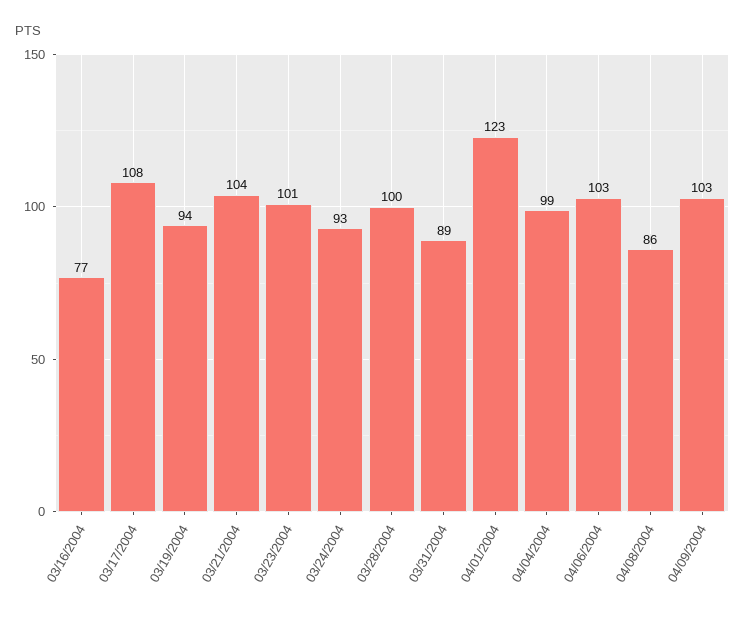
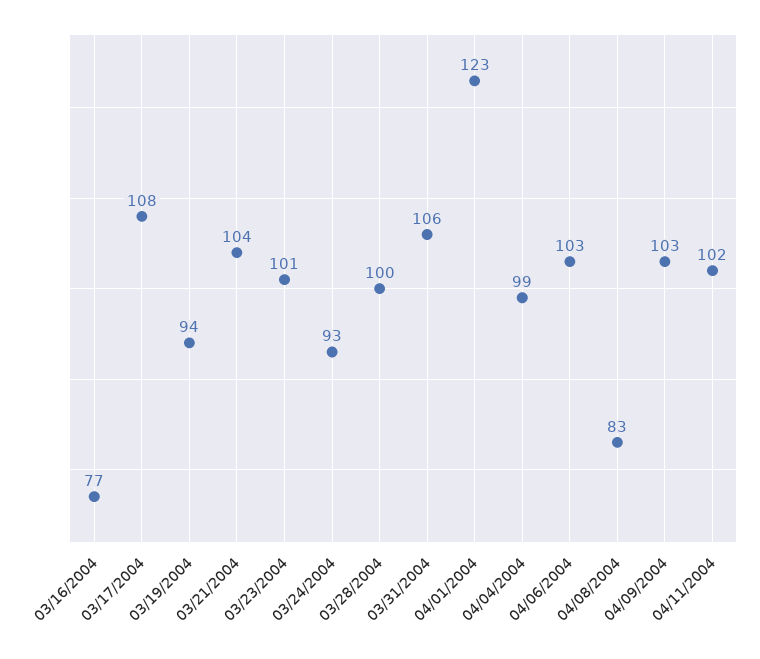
03/31/2004: 89 -> 106
04/08/2004: 86 -> 83
04/11/2004: none -> 102

